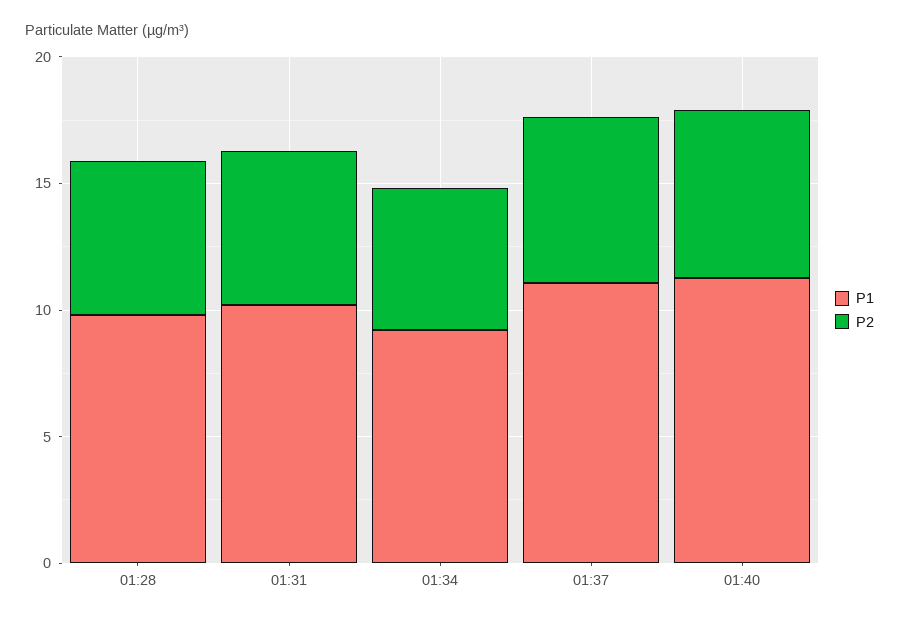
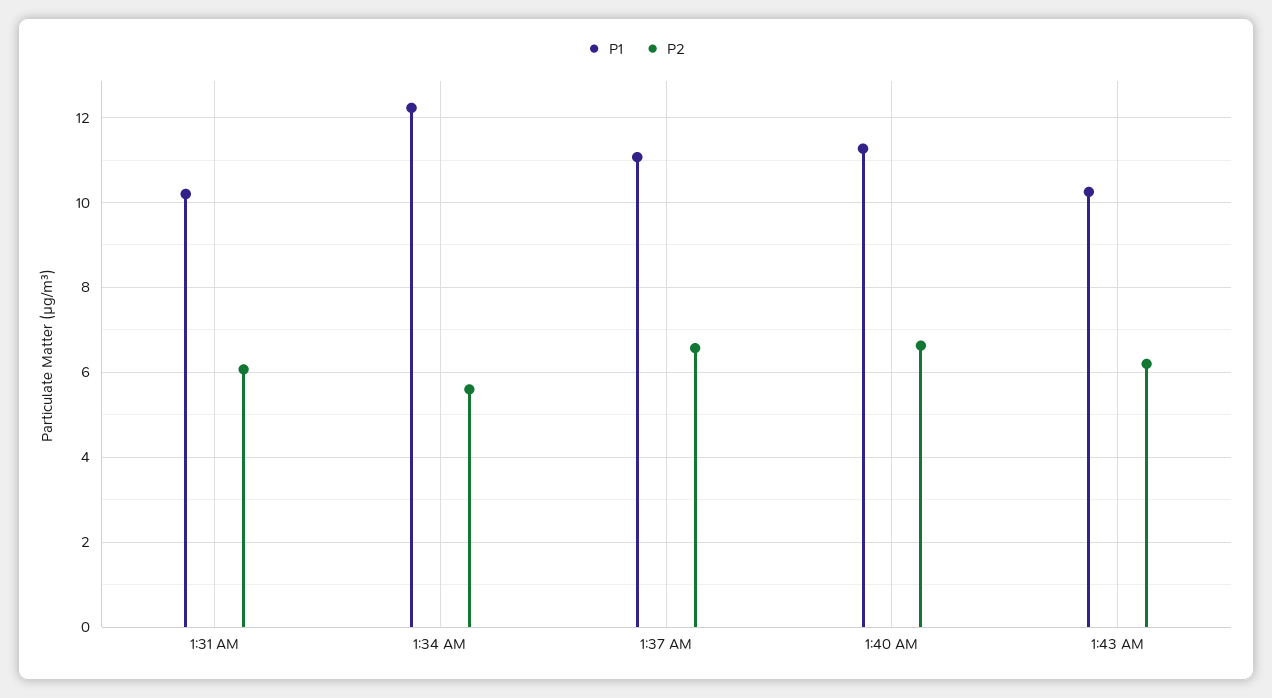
P1, 01:28: 10 -> none
P2, 01:28: 6 -> none
P1, 01:34: 9 -> 12.2
P1, 1:43 AM: none -> 10.2
P2, 1:43 AM: none -> 6.2

